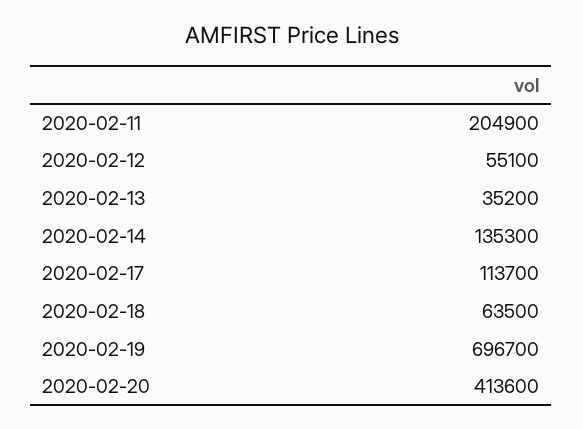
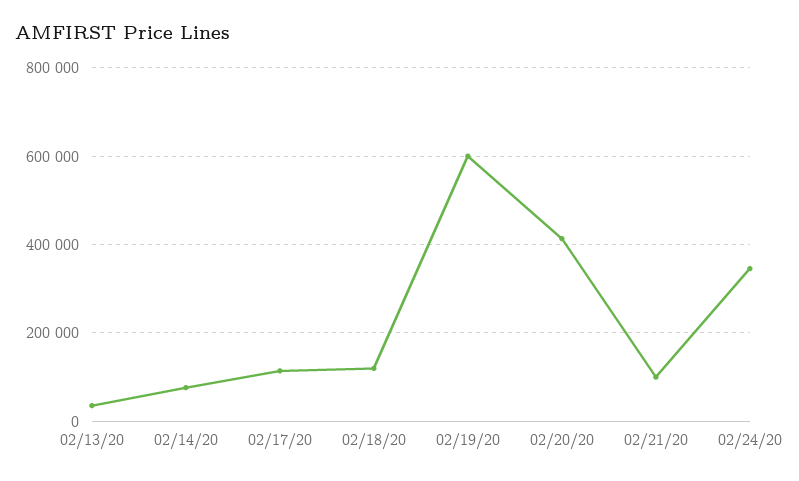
2020-02-11: 204900 -> none
2020-02-12: 55100 -> none
2020-02-14: 135300 -> 80000
2020-02-18: 63500 -> 120000
2020-02-19: 696700 -> 600000
02/21/20: none -> 100000
02/24/20: none -> 340000

